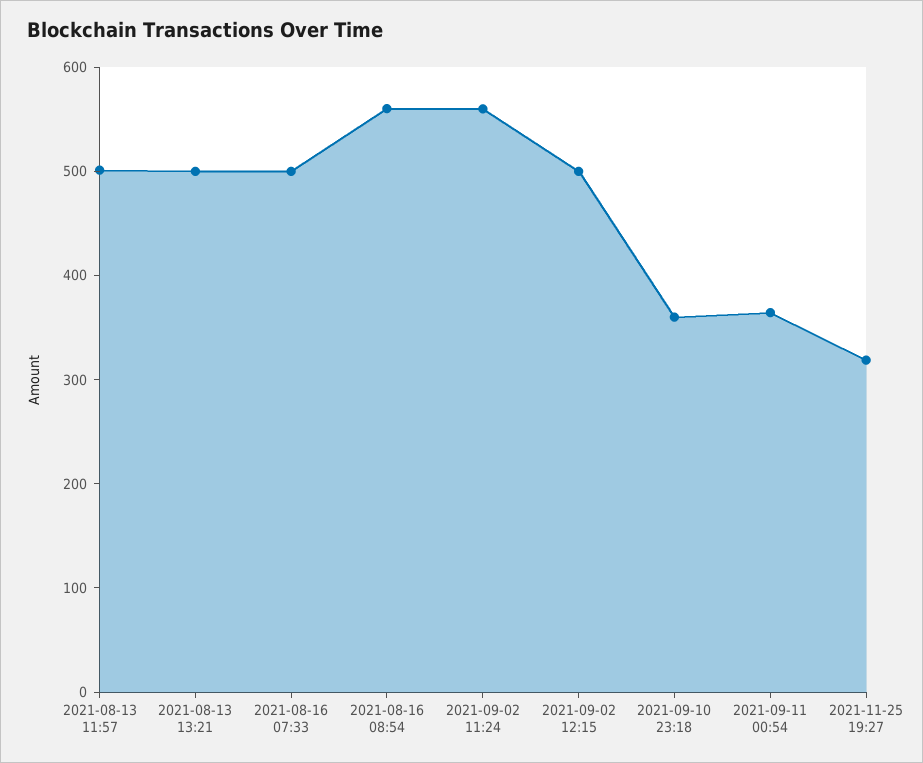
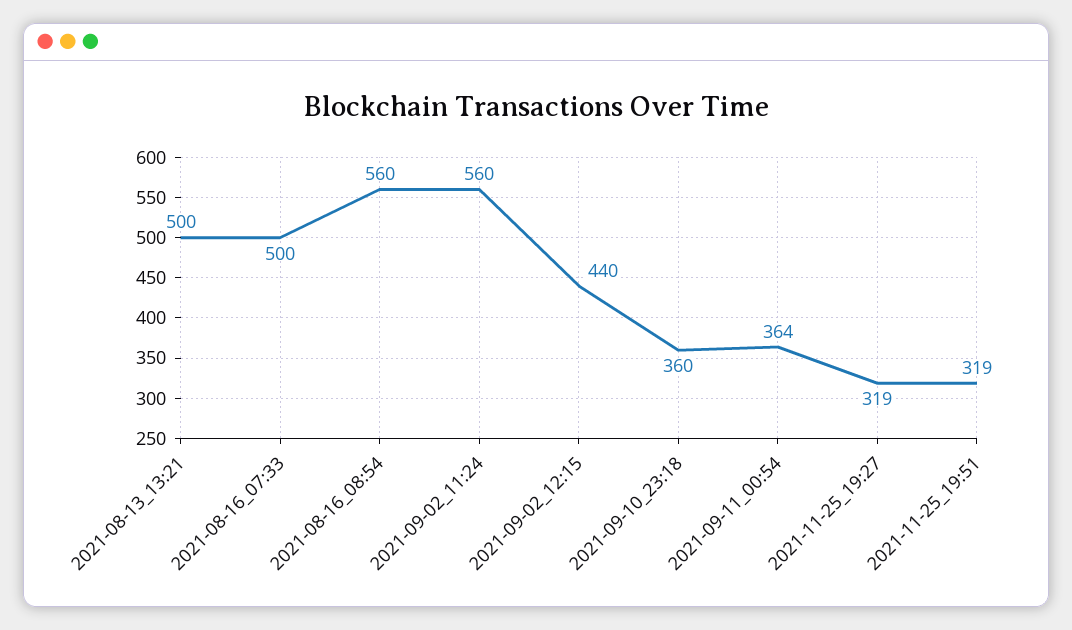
2021-08-13 11:57: 500 -> none
2021-09-02 12:15: 500 -> 440
2021-11-25_19:51: none -> 319

